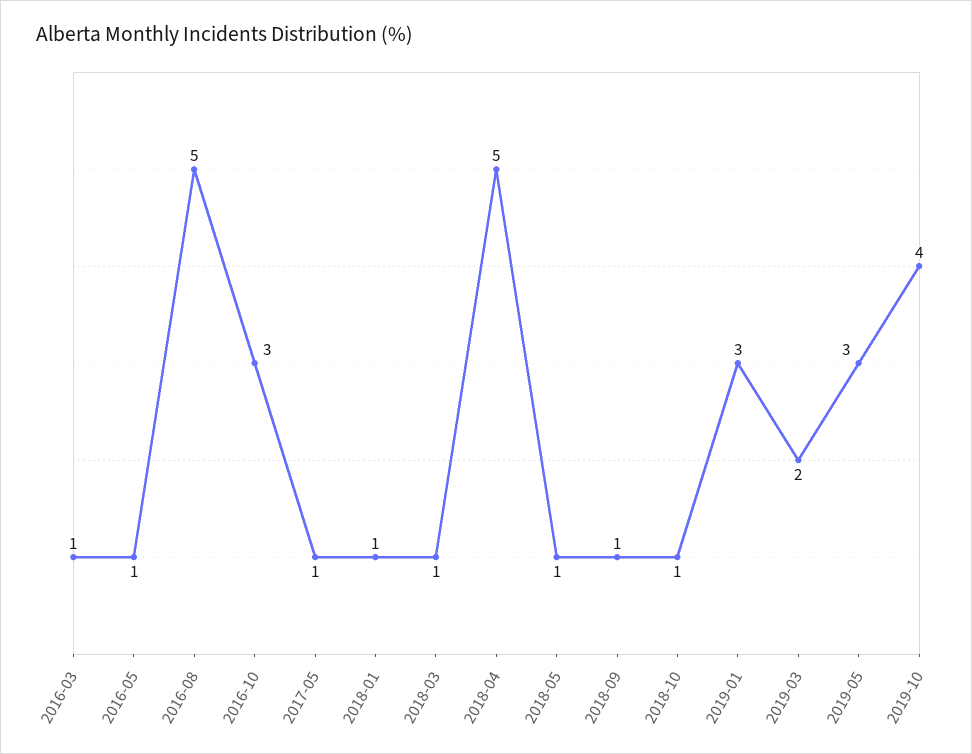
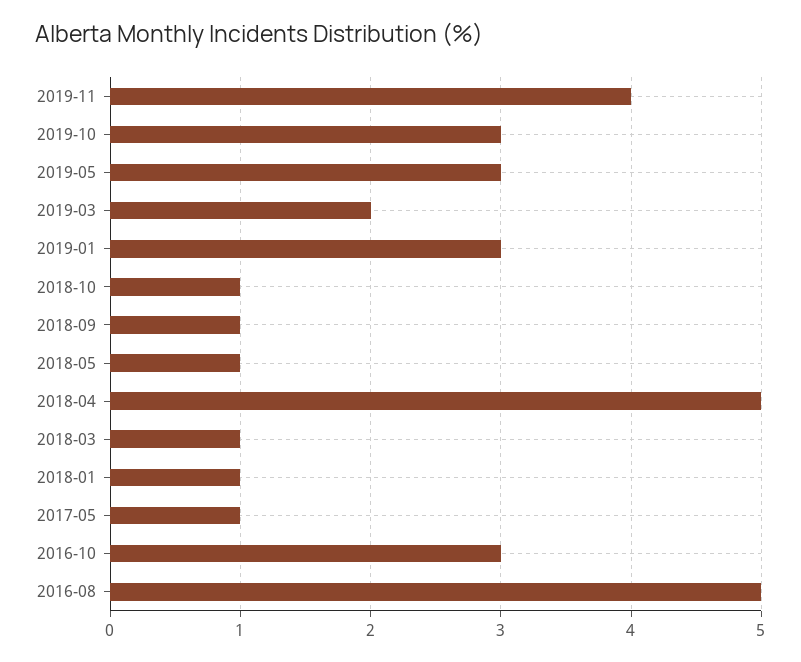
2016-03: 1 -> none
2016-05: 1 -> none
2019-10: 4 -> 3
2019-11: none -> 4

